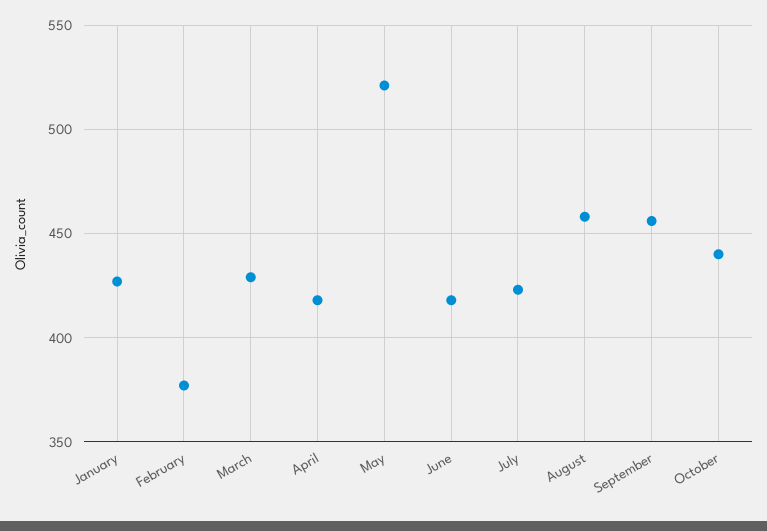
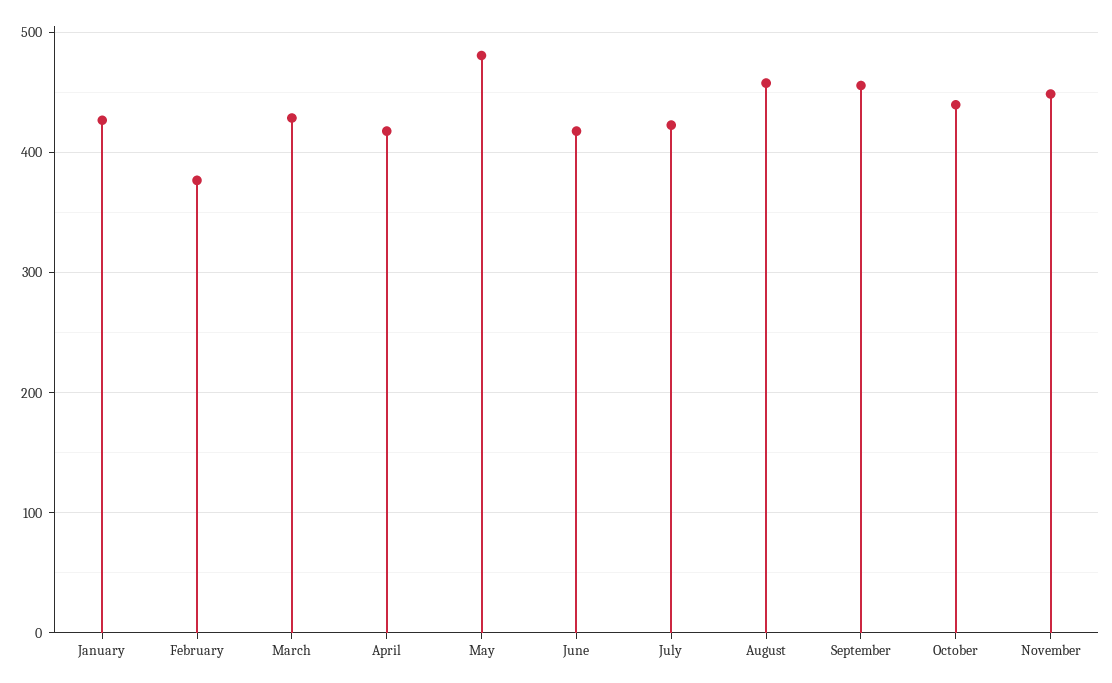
May: 520 -> 480
November: none -> 450

